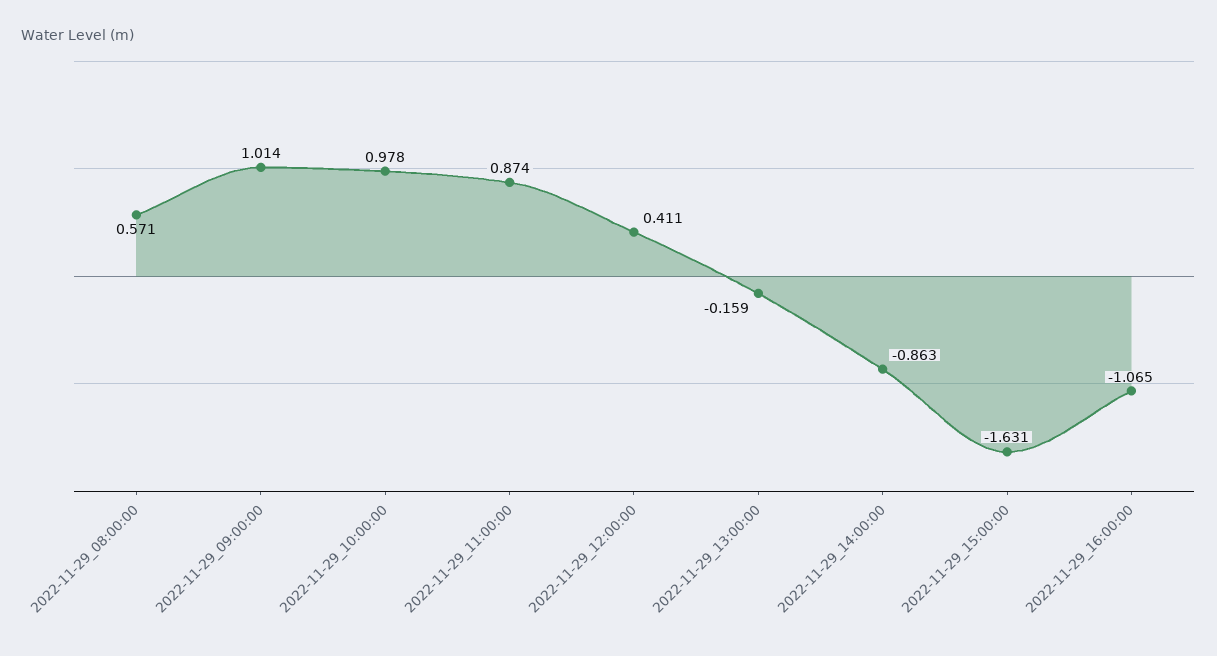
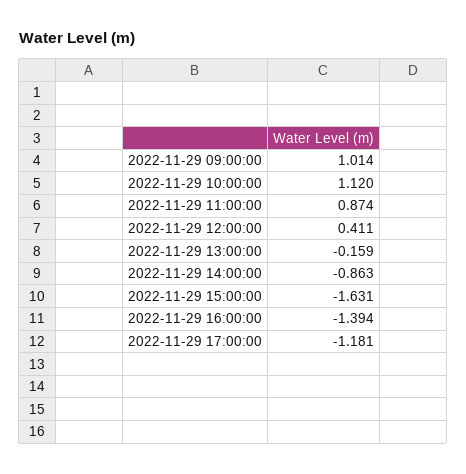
2022-11-29_08:00:00: 0.571 -> none
2022-11-29_10:00:00: 0.978 -> 1.12
2022-11-29_16:00:00: -1.065 -> -1.394
2022-11-29 17:00:00: none -> -1.181

